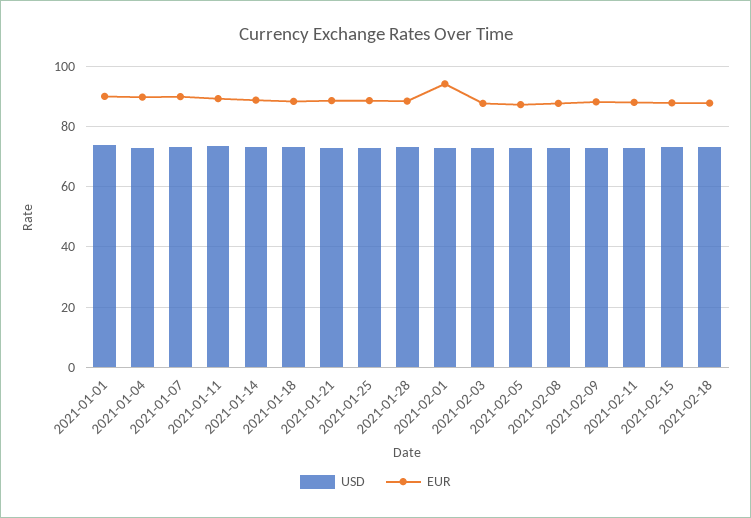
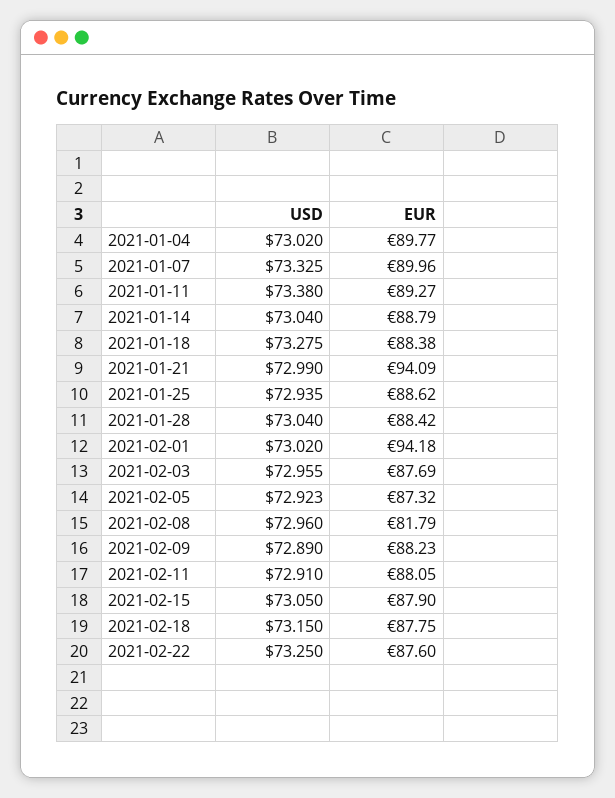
USD, 2021-01-01: 74 -> none
EUR, 2021-01-01: 90 -> none
EUR, 2021-01-21: 88 -> 94.09
EUR, 2021-02-08: 88 -> 81.79
USD, 2021-02-22: none -> 73.25
EUR, 2021-02-22: none -> 87.6

